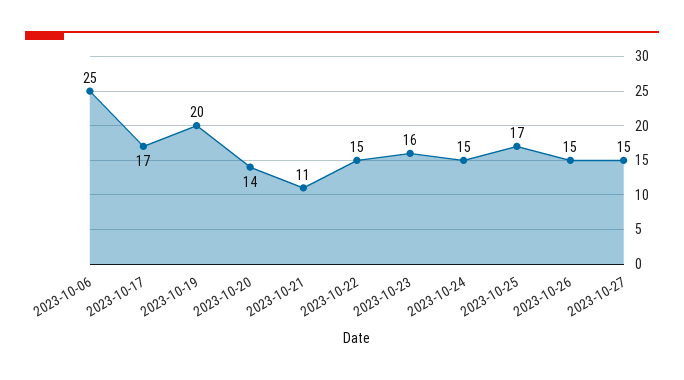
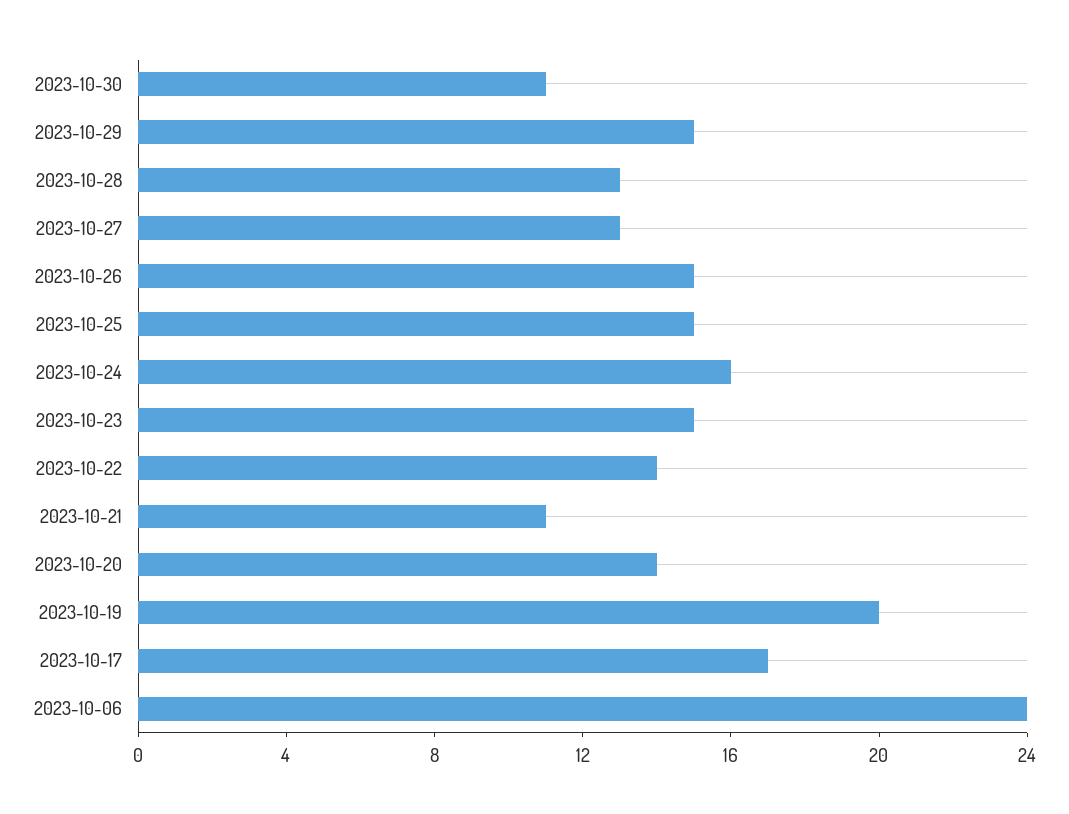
2023-10-06: 25 -> 24
2023-10-22: 15 -> 14
2023-10-23: 16 -> 15
2023-10-24: 15 -> 16
2023-10-25: 17 -> 15
2023-10-27: 15 -> 13
2023-10-30: none -> 11
2023-10-29: none -> 15
2023-10-28: none -> 13

